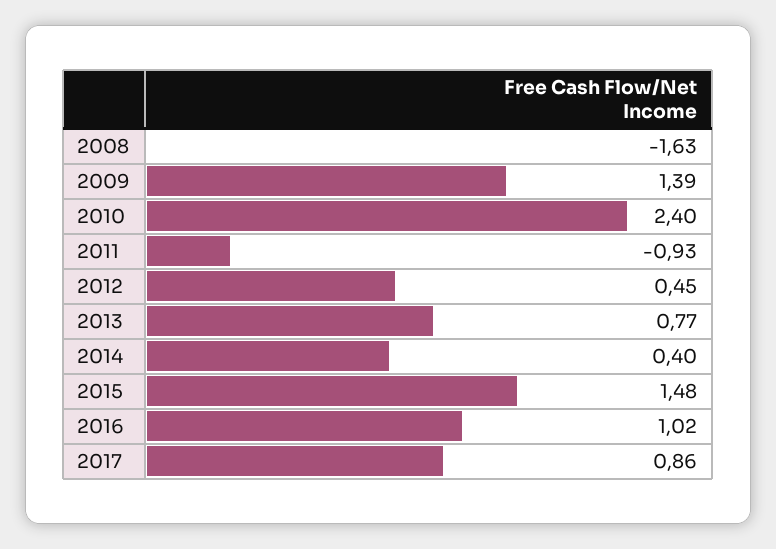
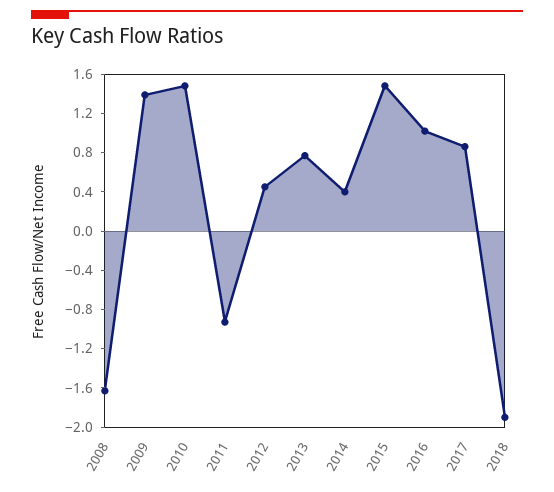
2010: 2.4 -> 1.5
2018: none -> -1.9

